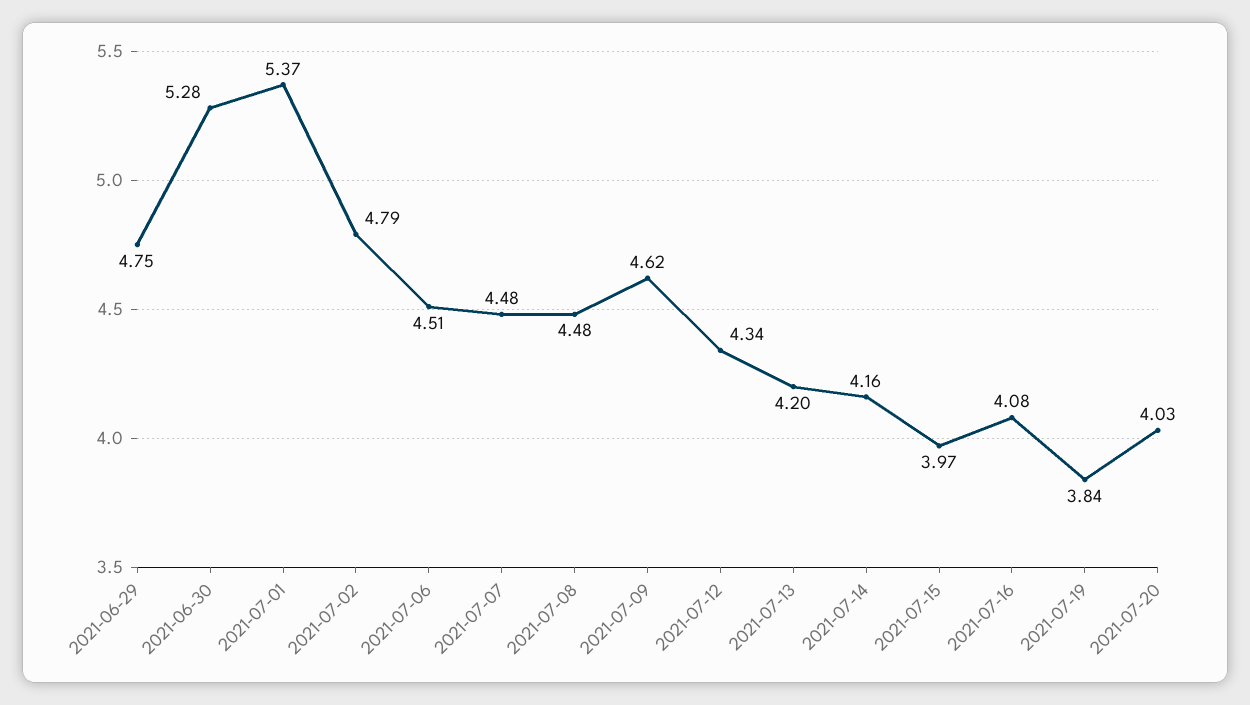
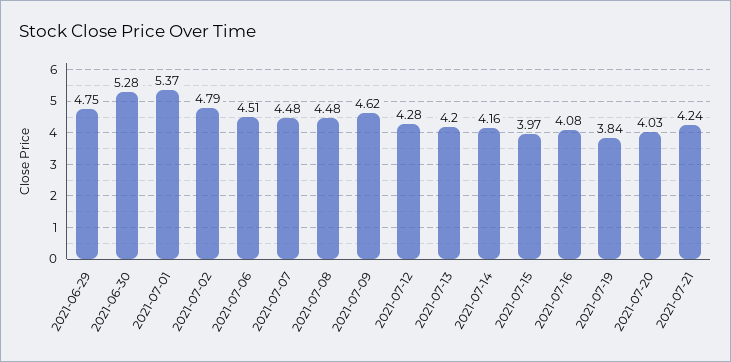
2021-07-12: 4.34 -> 4.28
2021-07-21: none -> 4.24

